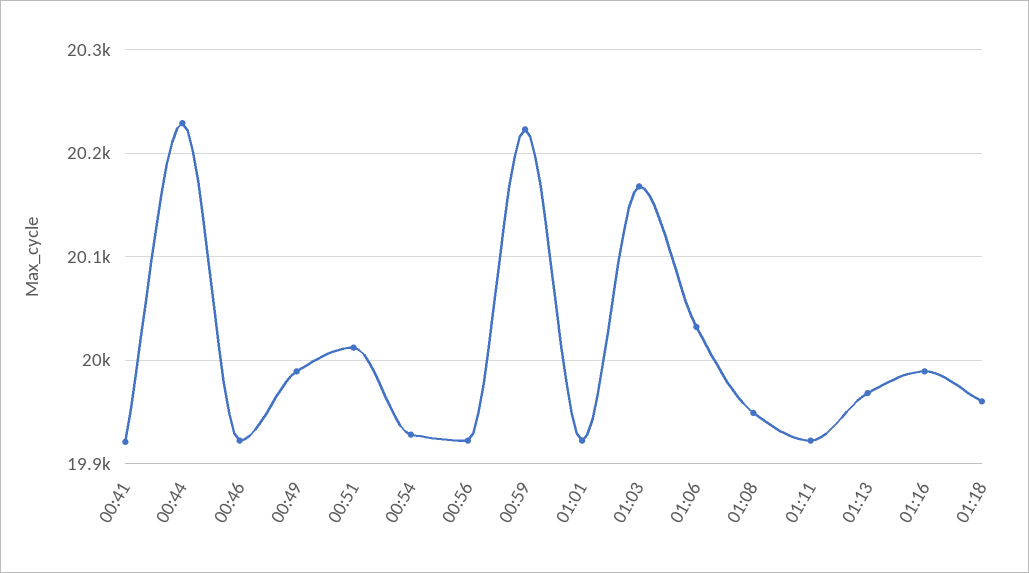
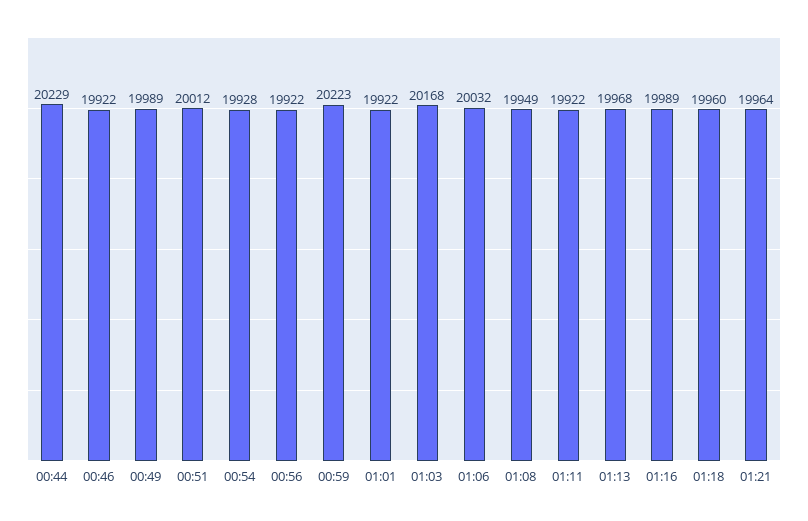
00:41: 19920 -> none
01:21: none -> 19964

